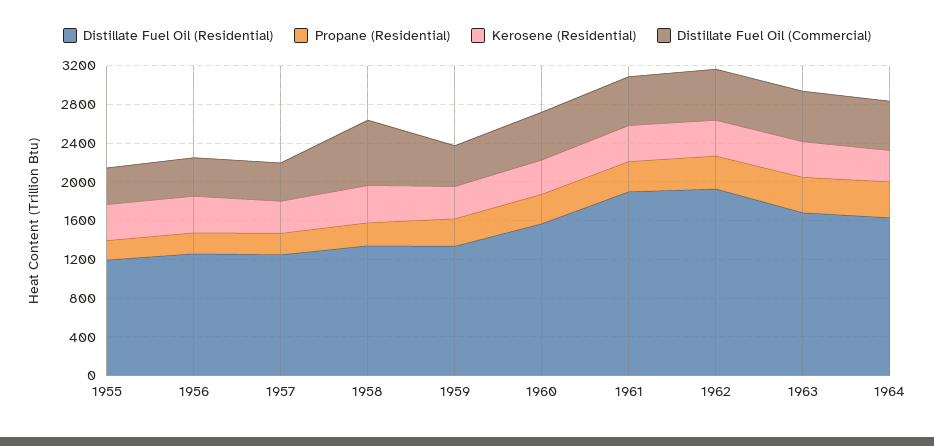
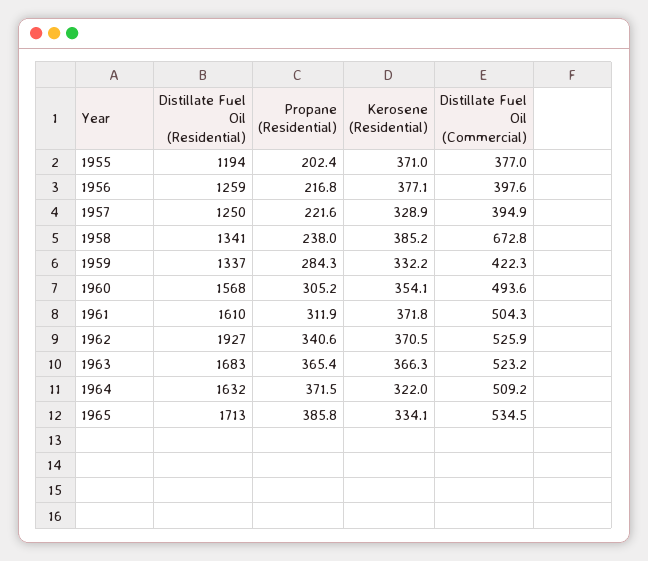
Distillate Fuel Oil (Residential), 1961: 1900 -> 1610
Distillate Fuel Oil (Residential), 1965: none -> 1713
Propane (Residential), 1965: none -> 385.8
Kerosene (Residential), 1965: none -> 334.1
Distillate Fuel Oil (Commercial), 1965: none -> 534.5

